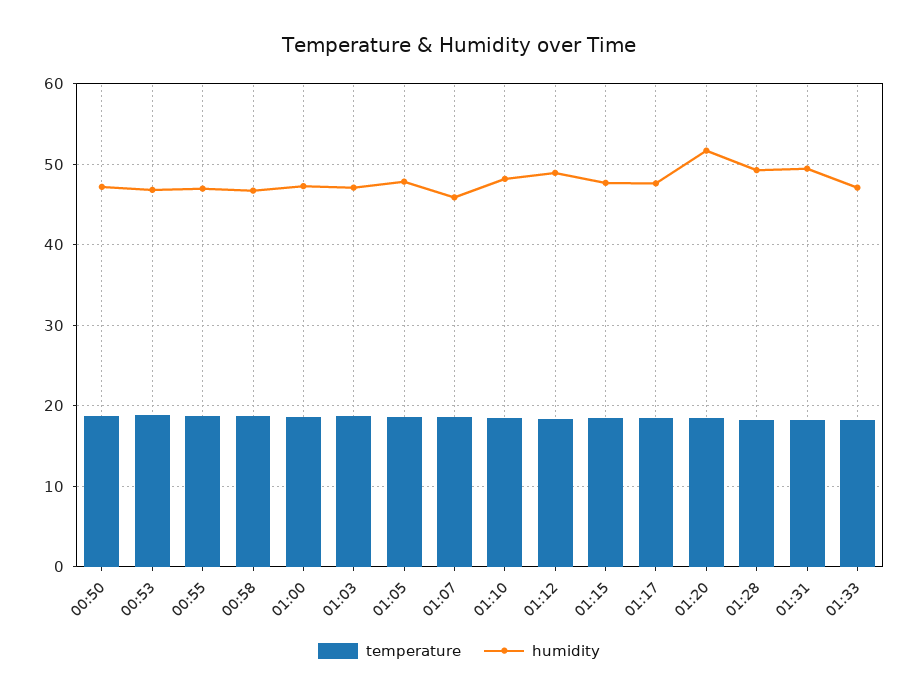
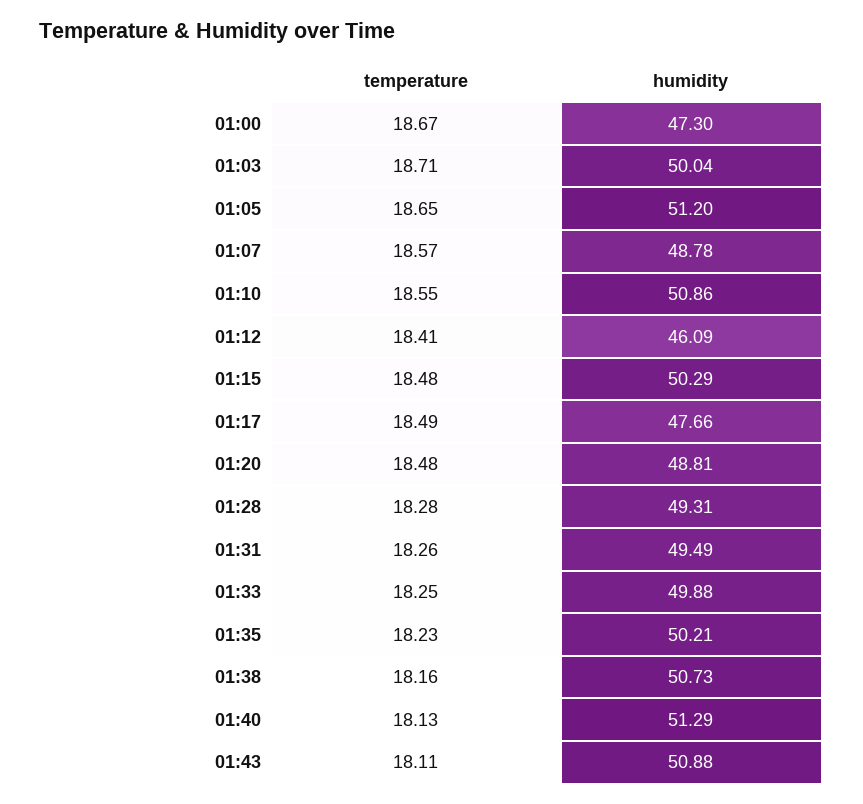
temperature, 00:50: 19 -> none
humidity, 00:50: 47 -> none
temperature, 00:53: 19 -> none
humidity, 00:53: 47 -> none
temperature, 00:55: 19 -> none
humidity, 00:55: 47 -> none
temperature, 00:58: 19 -> none
humidity, 00:58: 47 -> none
humidity, 01:03: 47 -> 50.04
humidity, 01:05: 48 -> 51.2
humidity, 01:07: 46 -> 48.78
humidity, 01:10: 48 -> 50.86
humidity, 01:12: 49 -> 46.09
humidity, 01:15: 48 -> 50.29
humidity, 01:20: 52 -> 48.81
humidity, 01:33: 47 -> 49.88
temperature, 01:35: none -> 18.23
humidity, 01:35: none -> 50.21
temperature, 01:38: none -> 18.16
humidity, 01:38: none -> 50.73
temperature, 01:40: none -> 18.13
humidity, 01:40: none -> 51.29
temperature, 01:43: none -> 18.11
humidity, 01:43: none -> 50.88

